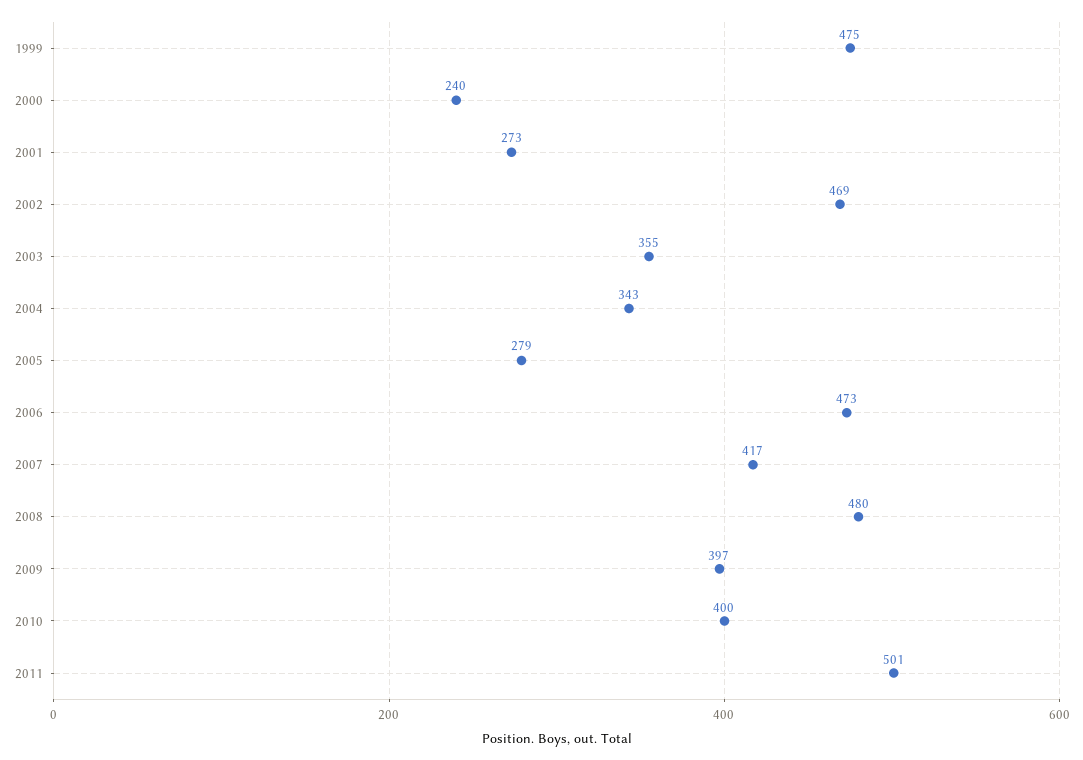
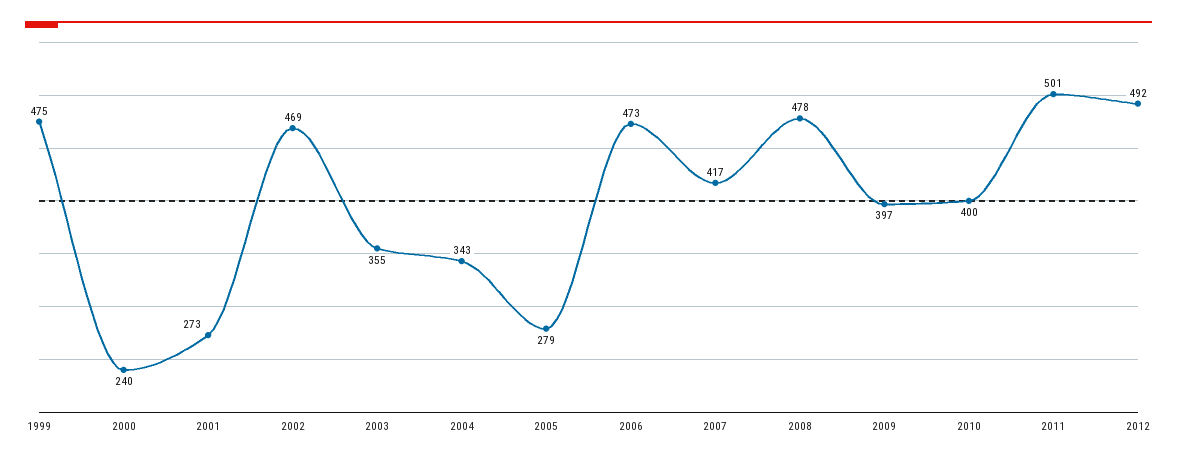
2008: 480 -> 478
2012: none -> 492

